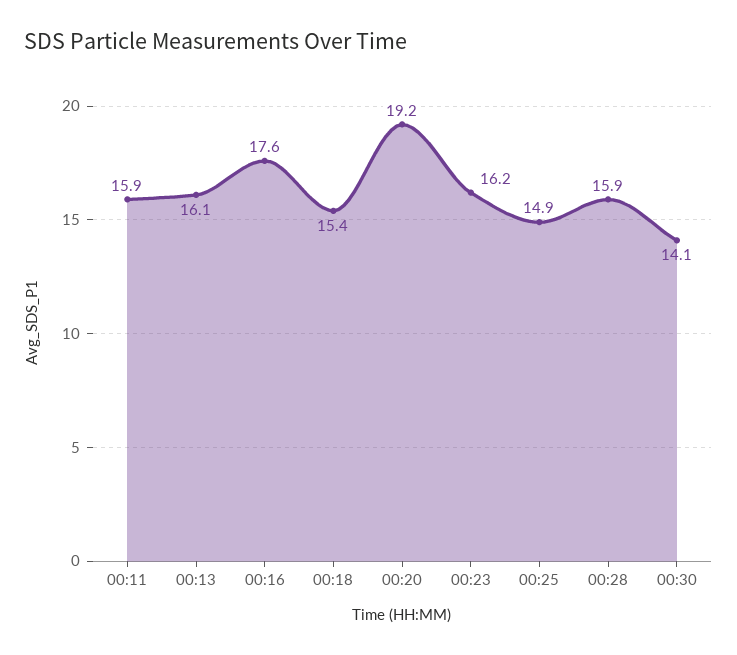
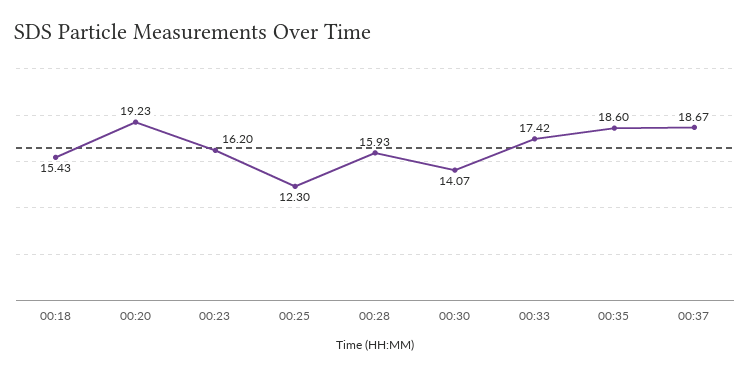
00:11: 15.9 -> none
00:13: 16.1 -> none
00:16: 17.6 -> none
00:25: 14.9 -> 12.3
00:33: none -> 17.42
00:35: none -> 18.6
00:37: none -> 18.67

